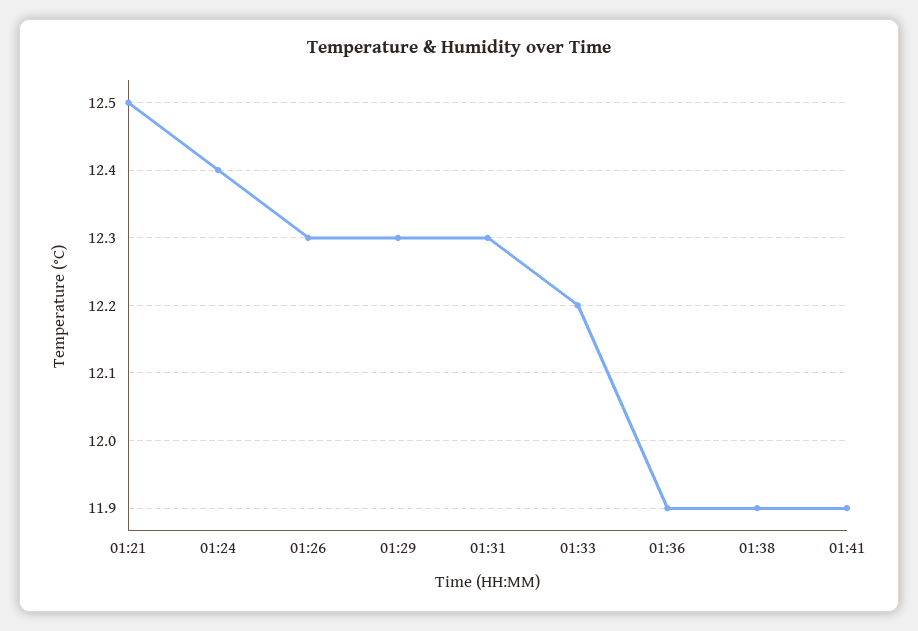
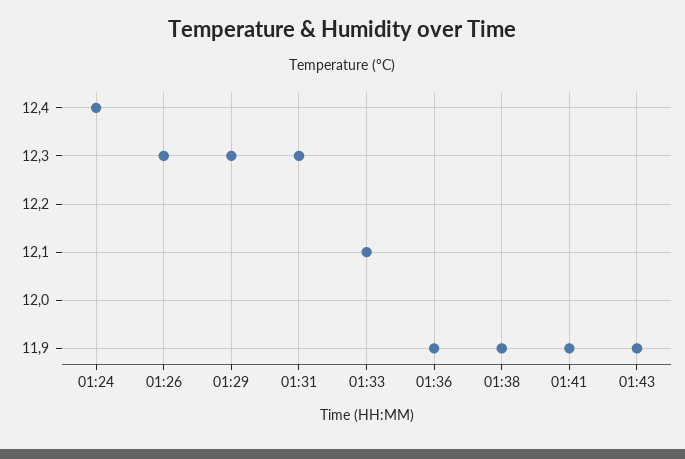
01:21: 12.5 -> none
01:33: 12.2 -> 12.1
01:43: none -> 11.9

